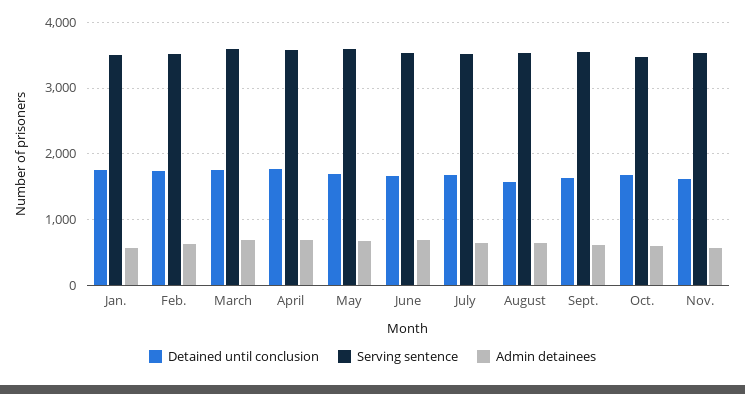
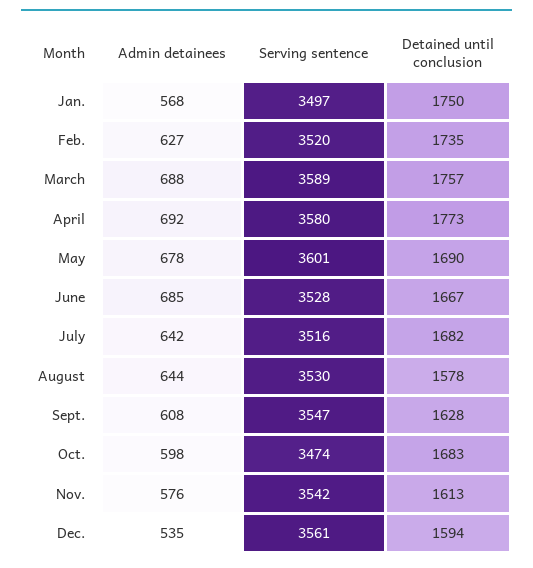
Admin detainees, Dec.: none -> 535
Serving sentence, Dec.: none -> 3561
Detained until conclusion, Dec.: none -> 1594

